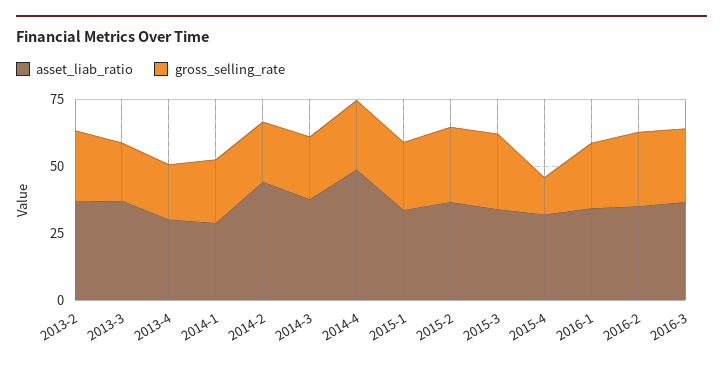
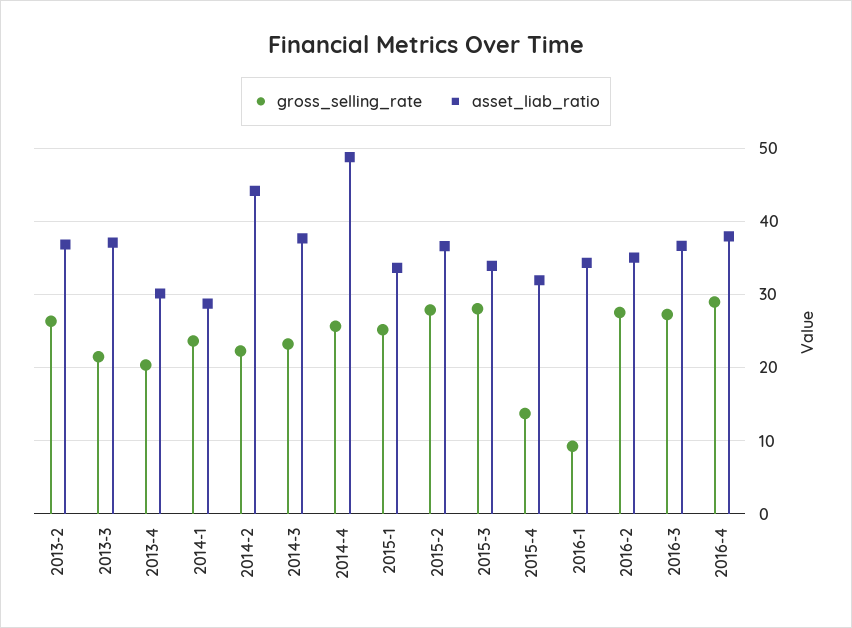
gross_selling_rate, 2016-1: 25 -> 9
gross_selling_rate, 2016-4: none -> 29
asset_liab_ratio, 2016-4: none -> 38

